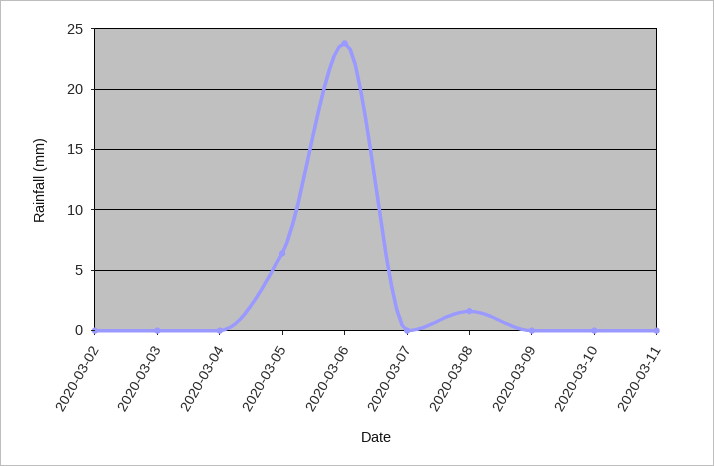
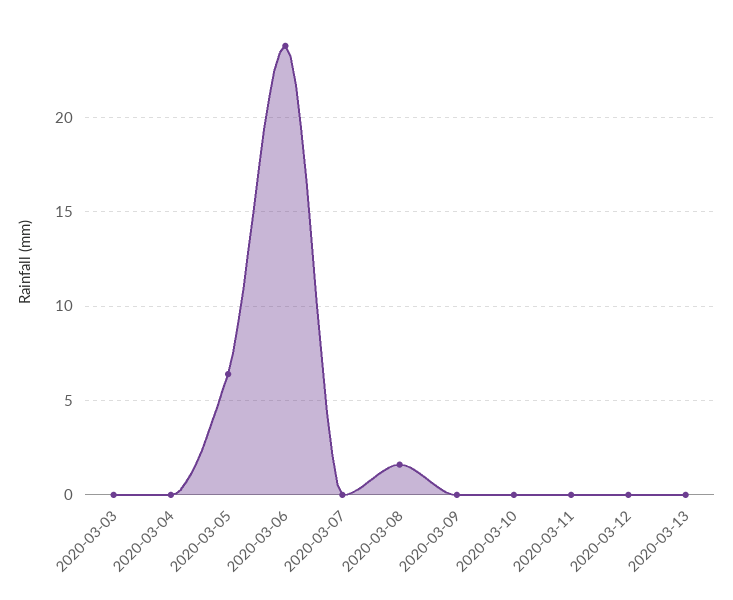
2020-03-02: 0 -> none
2020-03-12: none -> 0
2020-03-13: none -> 0

